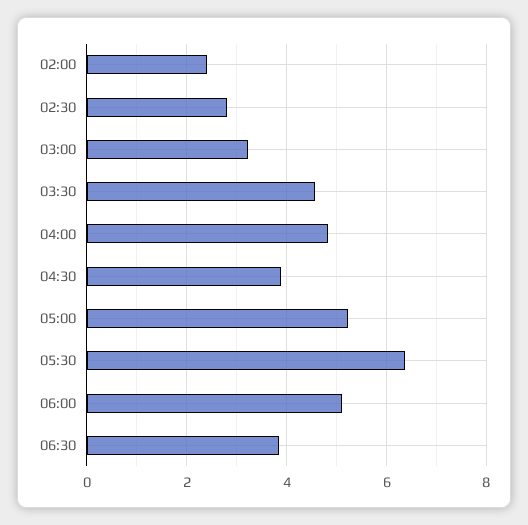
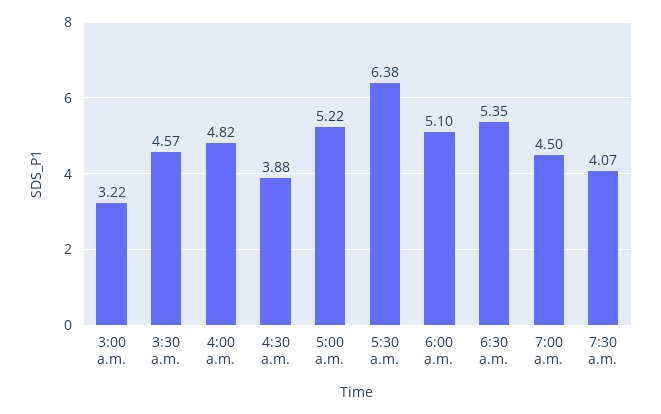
02:00: 2.4 -> none
02:30: 2.8 -> none
06:30: 3.8 -> 5.35
7:00 a.m.: none -> 4.5
7:30 a.m.: none -> 4.07

